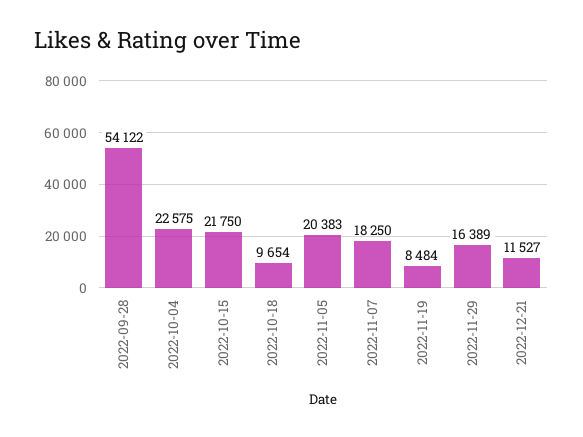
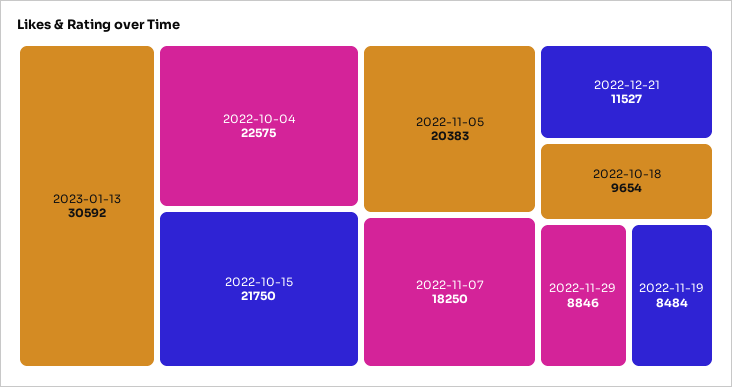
2022-09-28: 54122 -> none
2022-11-29: 16389 -> 8846
2023-01-13: none -> 30592

